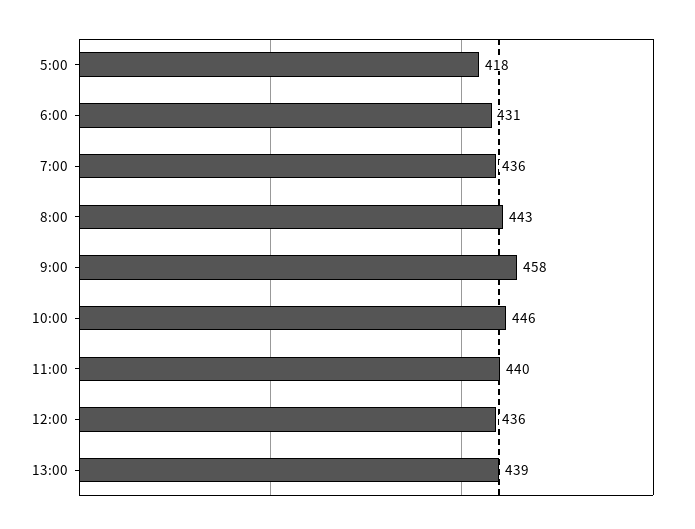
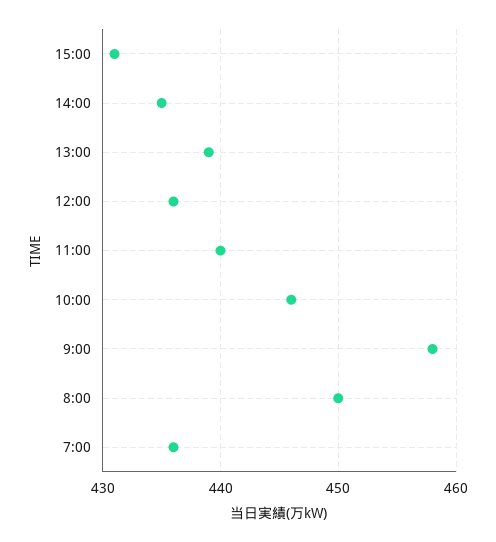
5:00: 418 -> none
6:00: 431 -> none
8:00: 443 -> 450
15:00: none -> 431
14:00: none -> 435

